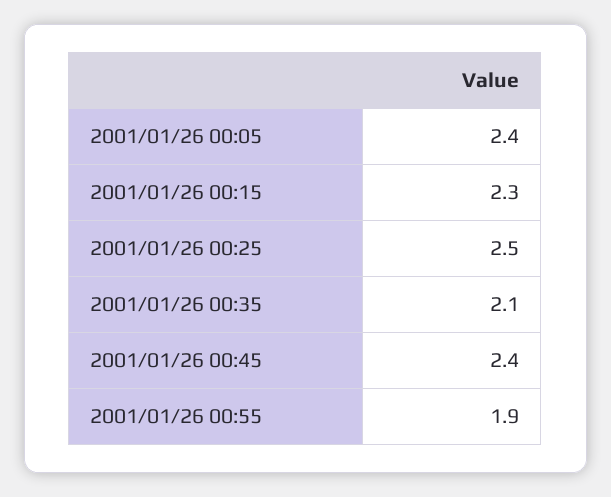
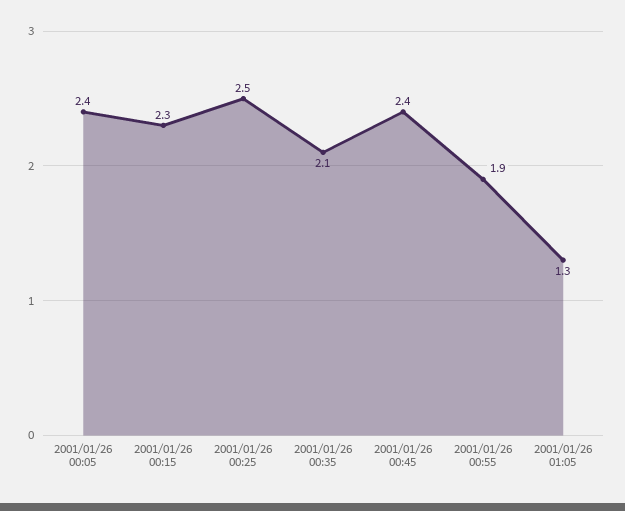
2001/01/26 01:05: none -> 1.3

